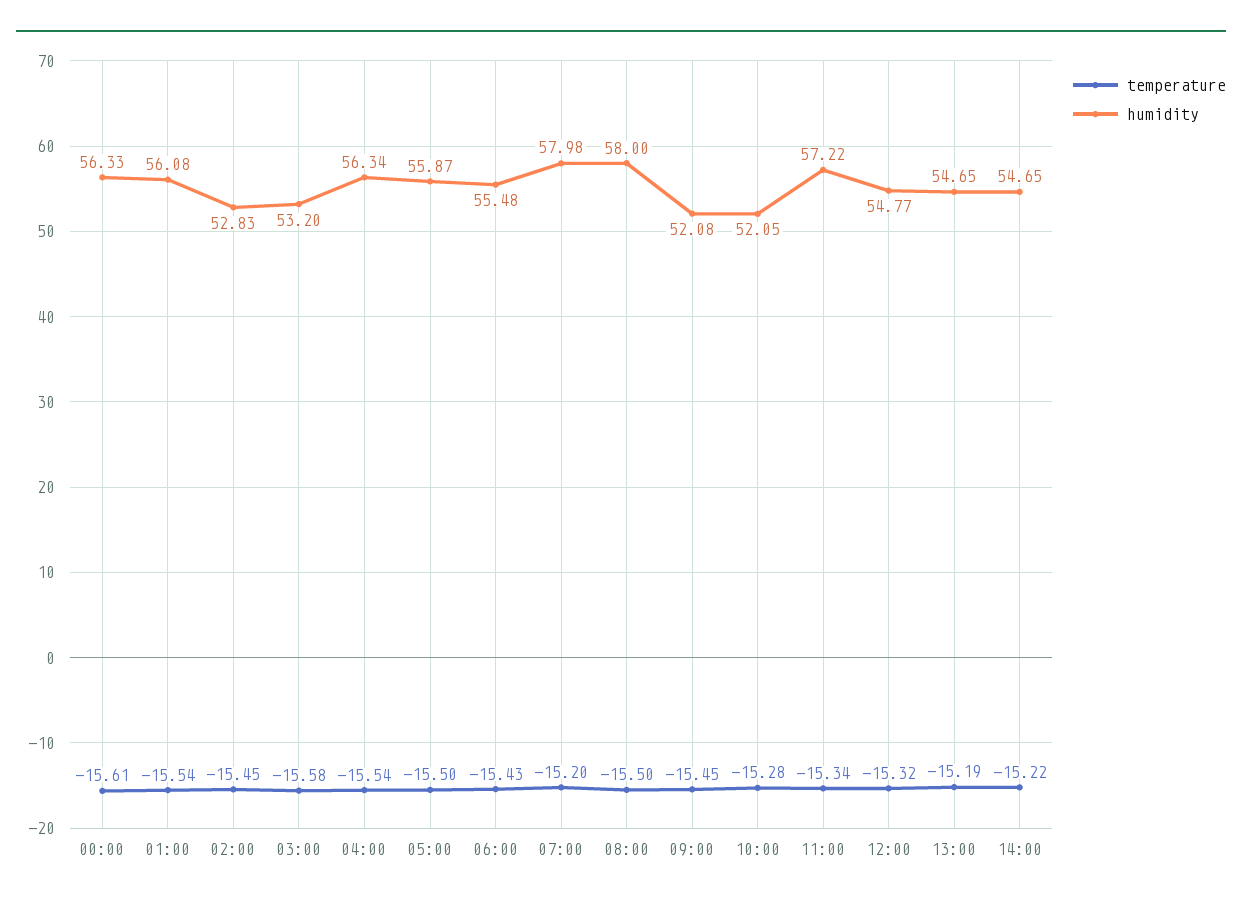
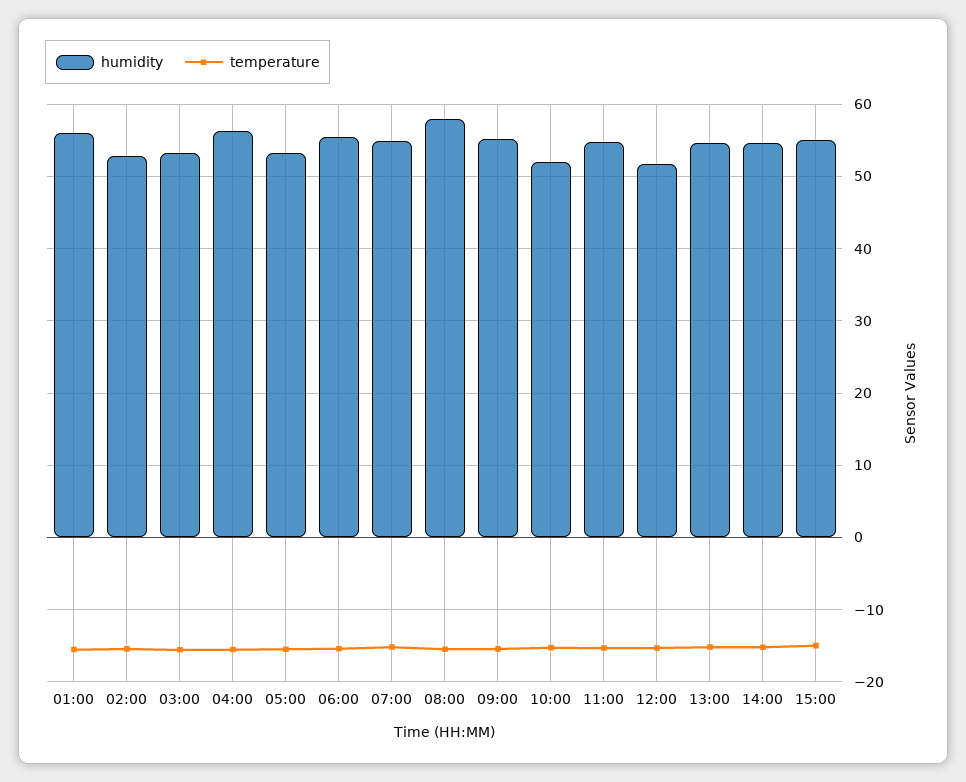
temperature, 00:00: -15.61 -> none
humidity, 00:00: 56.33 -> none
humidity, 05:00: 55.87 -> 53
humidity, 07:00: 57.98 -> 55
humidity, 09:00: 52.08 -> 55
humidity, 11:00: 57.22 -> 55
humidity, 12:00: 54.77 -> 52
humidity, 15:00: none -> 55
temperature, 15:00: none -> -15

